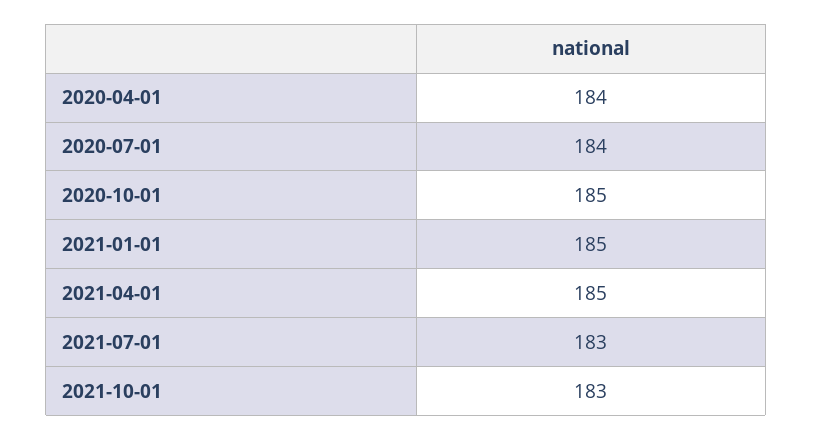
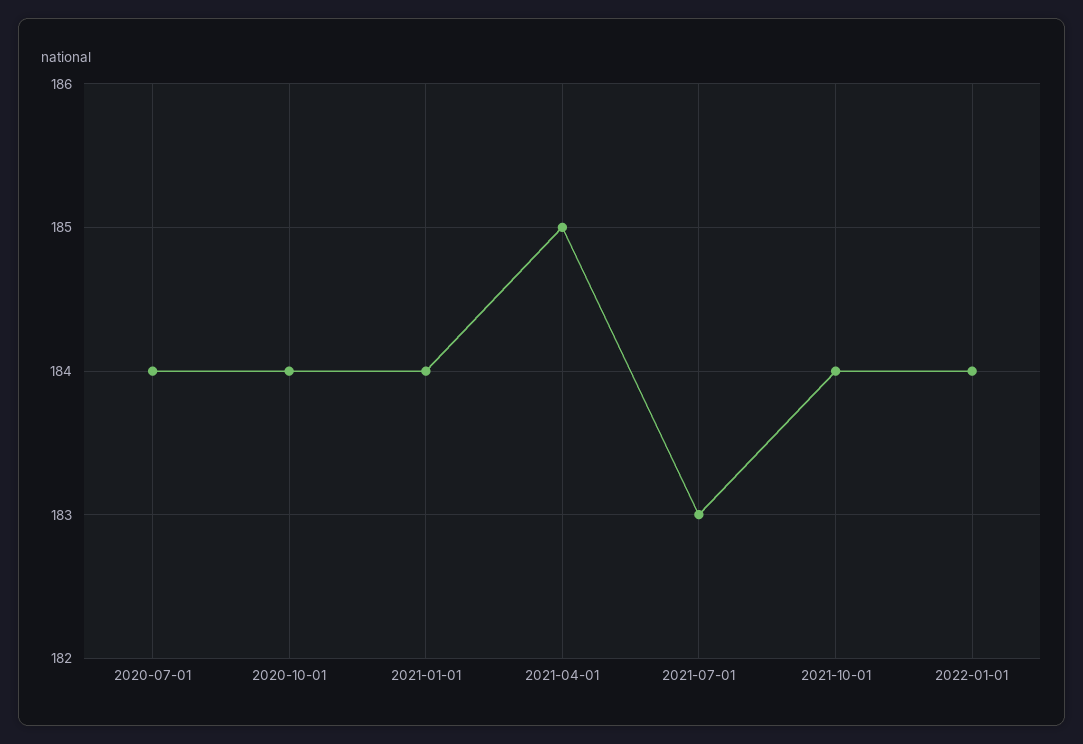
2020-04-01: 184 -> none
2020-10-01: 185 -> 184
2021-01-01: 185 -> 184
2021-10-01: 183 -> 184
2022-01-01: none -> 184

